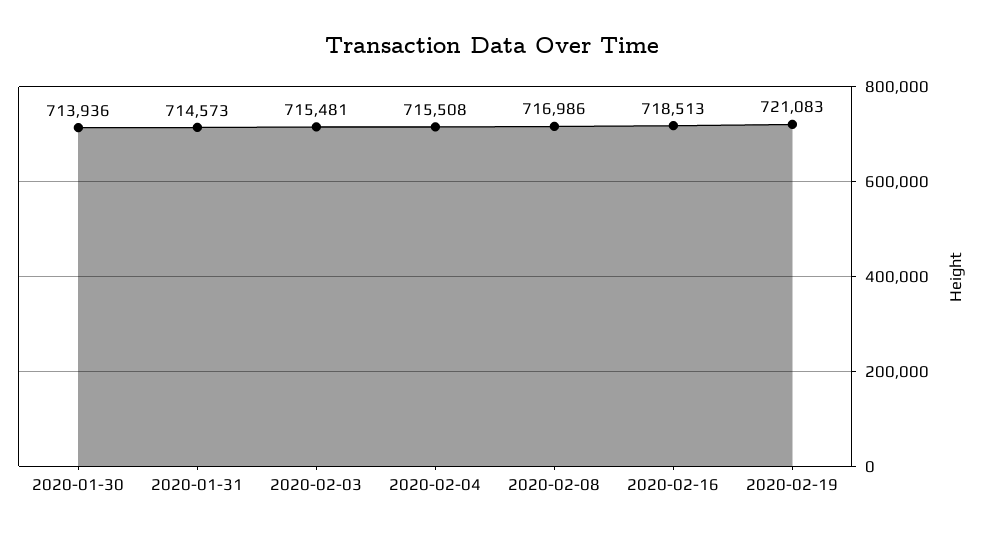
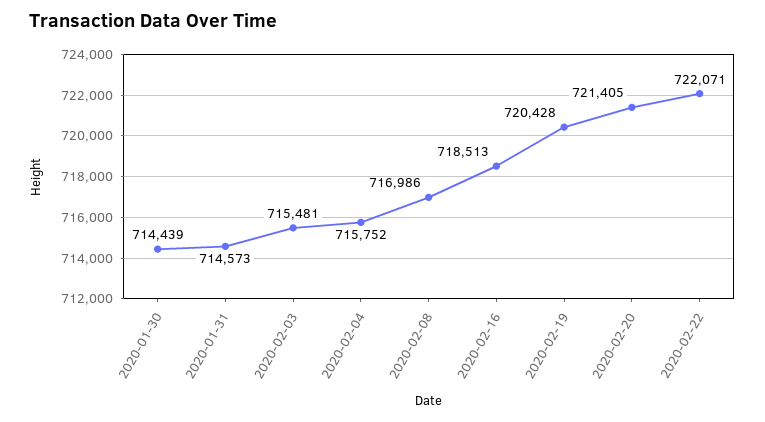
2020-01-30: 713936 -> 714439
2020-02-04: 715508 -> 715752
2020-02-19: 721083 -> 720428
2020-02-20: none -> 721405
2020-02-22: none -> 722071

